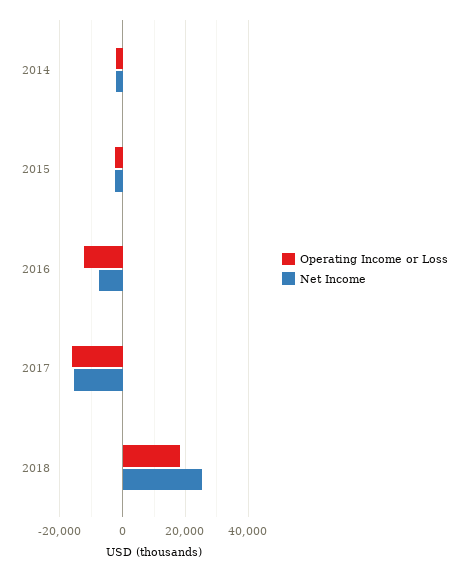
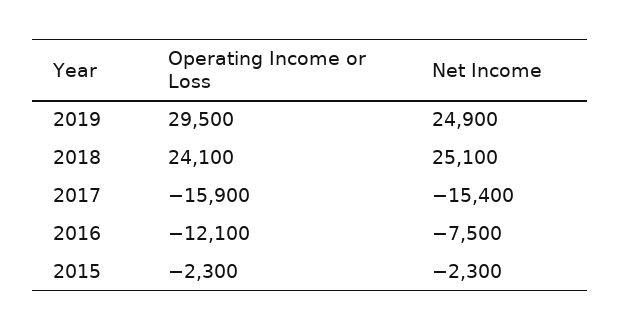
Operating Income or Loss, 2014: -2000 -> none
Net Income, 2014: -2000 -> none
Operating Income or Loss, 2018: 18000 -> 24100
Operating Income or Loss, 2019: none -> 29500
Net Income, 2019: none -> 24900

